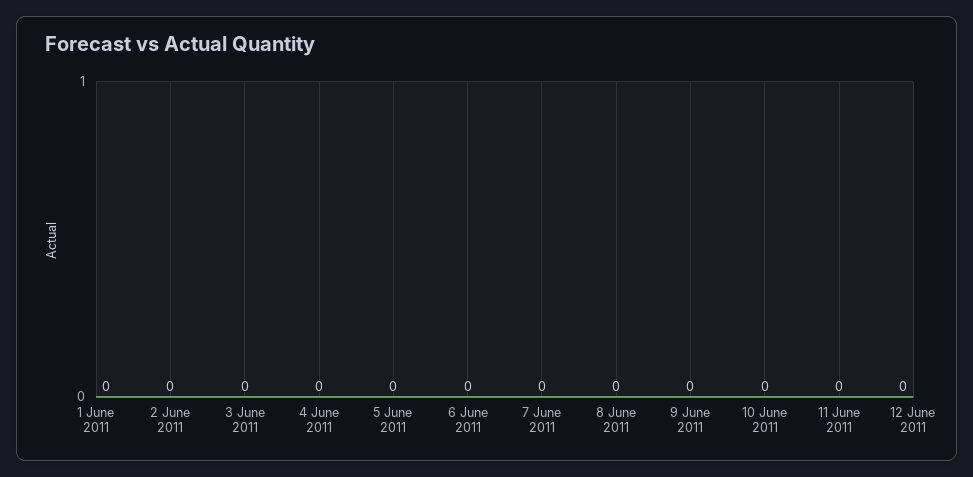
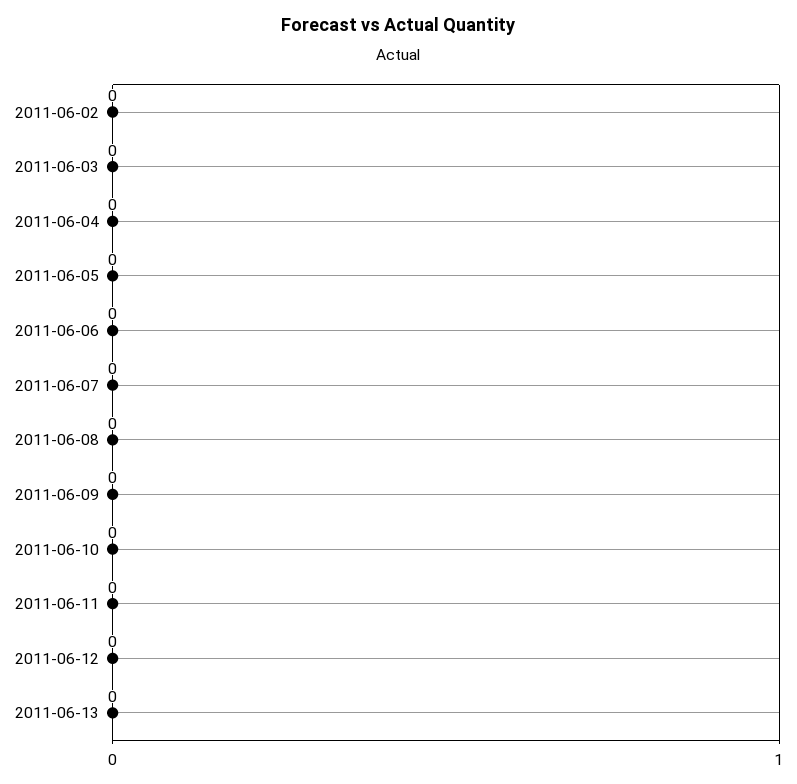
1 June 2011: 0 -> none
2011-06-13: none -> 0

